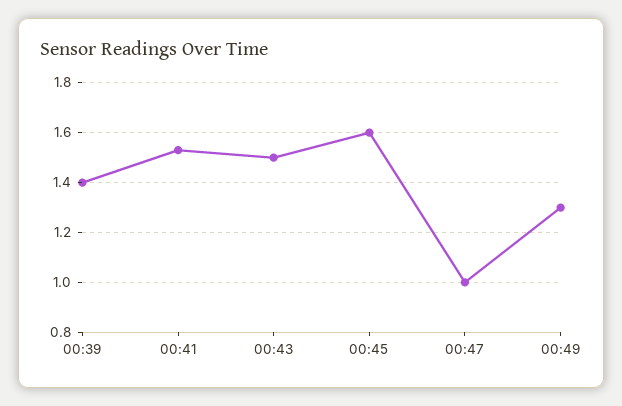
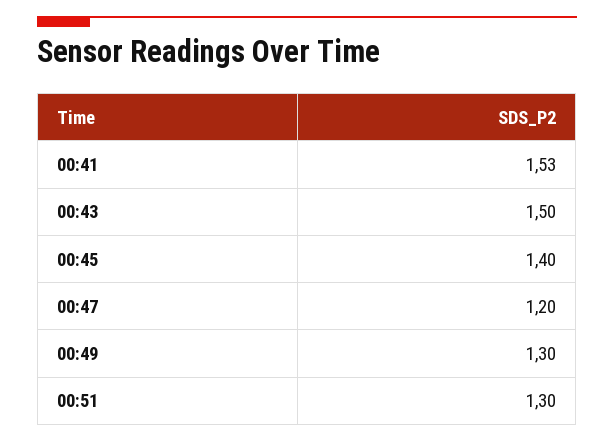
00:39: 1.4 -> none
00:45: 1.6 -> 1.4
00:47: 1 -> 1.2
00:51: none -> 1.3

